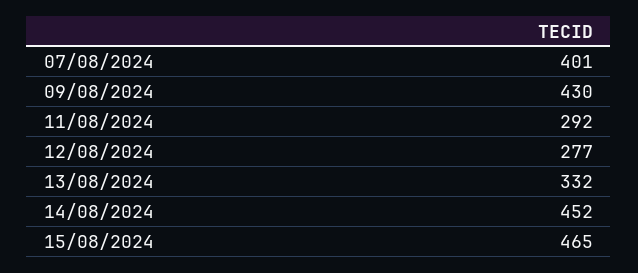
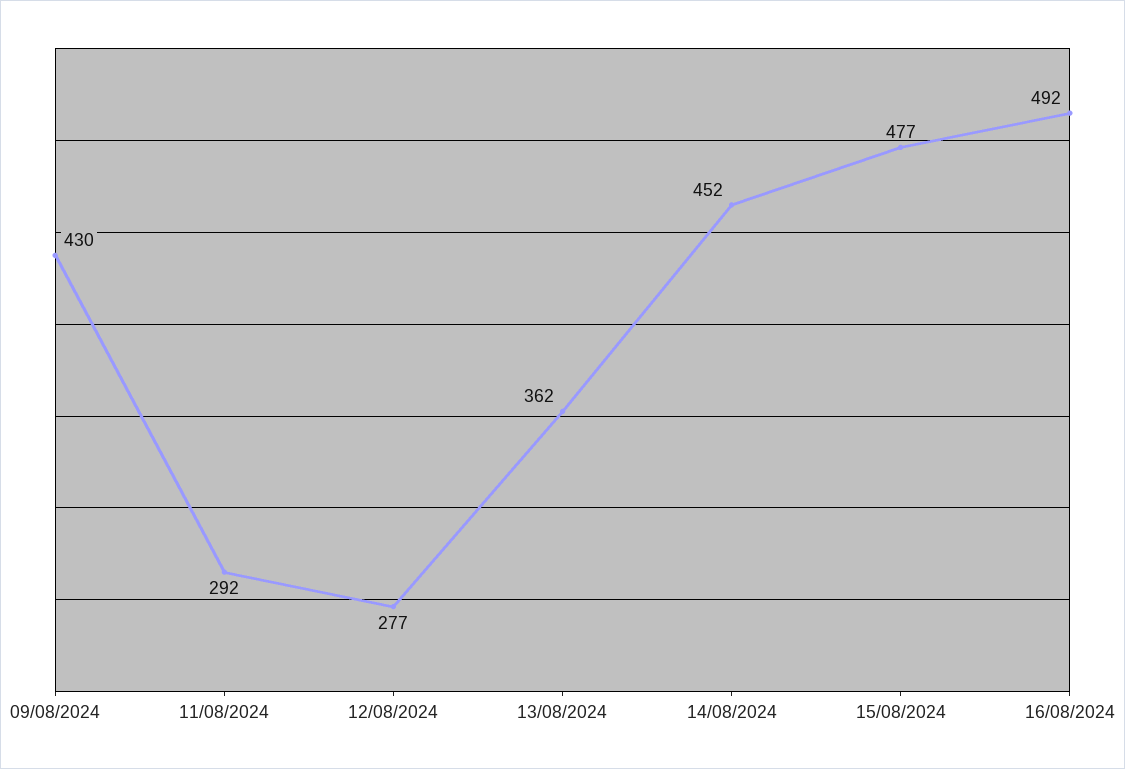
07/08/2024: 401 -> none
13/08/2024: 332 -> 362
15/08/2024: 465 -> 477
16/08/2024: none -> 492

